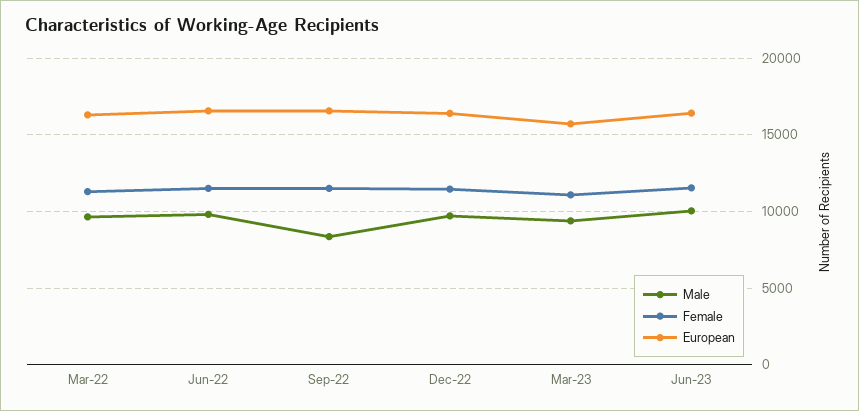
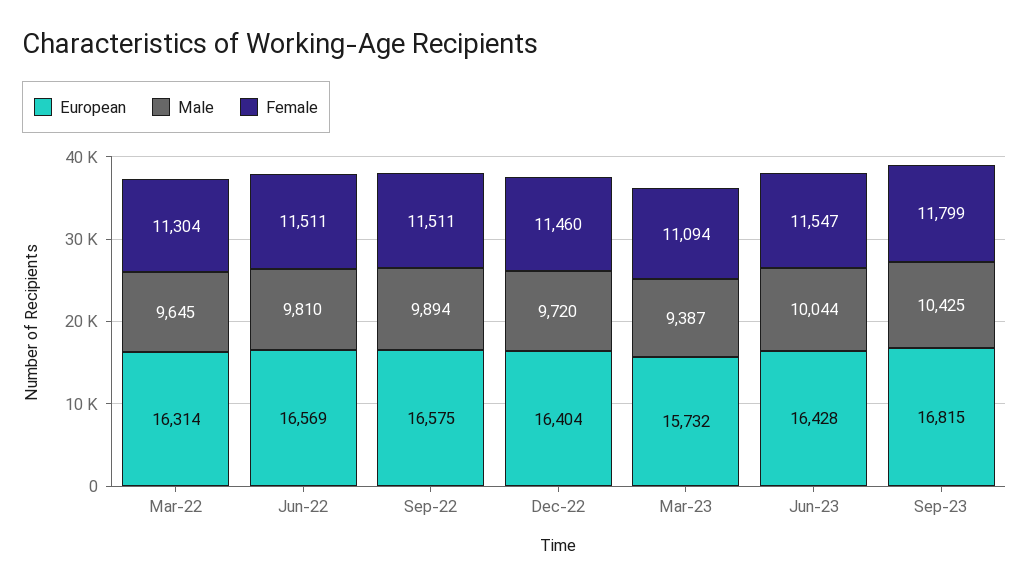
Male, Sep-22: 8500 -> 9894
European, Sep-23: none -> 16815
Male, Sep-23: none -> 10425
Female, Sep-23: none -> 11799

